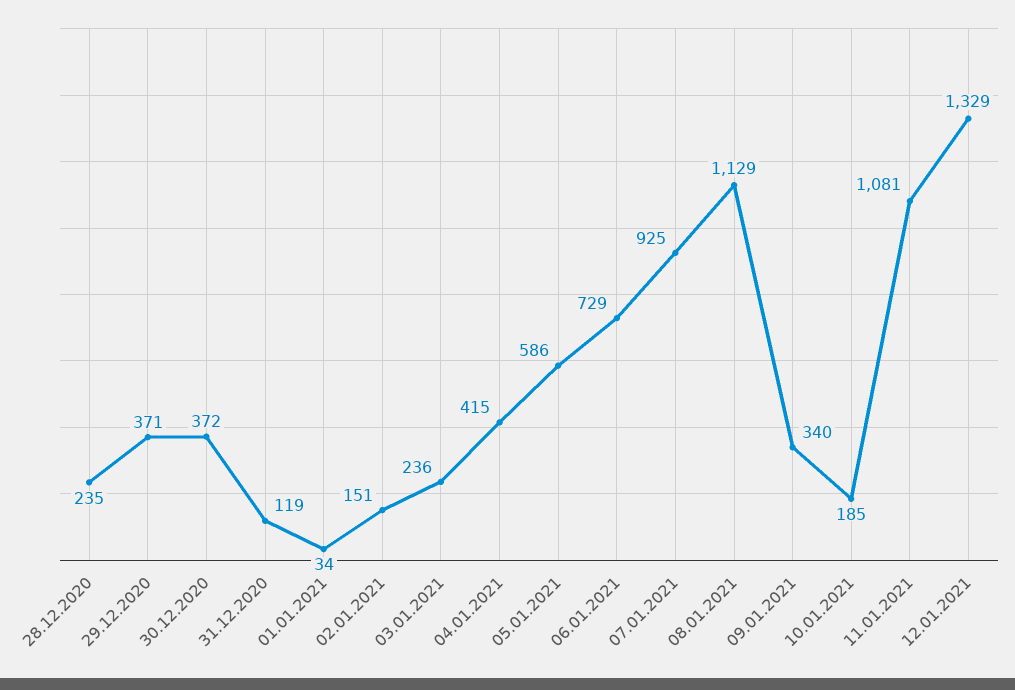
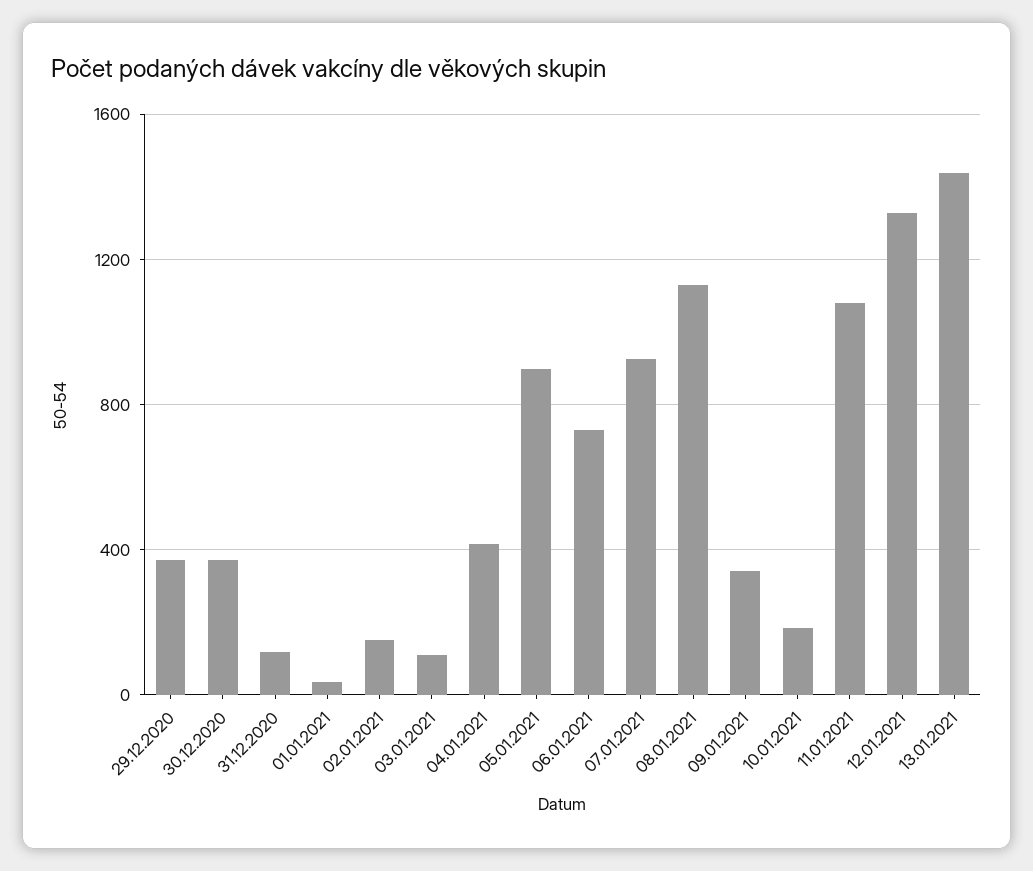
28.12.2020: 235 -> none
03.01.2021: 236 -> 100
05.01.2021: 586 -> 900
13.01.2021: none -> 1450

